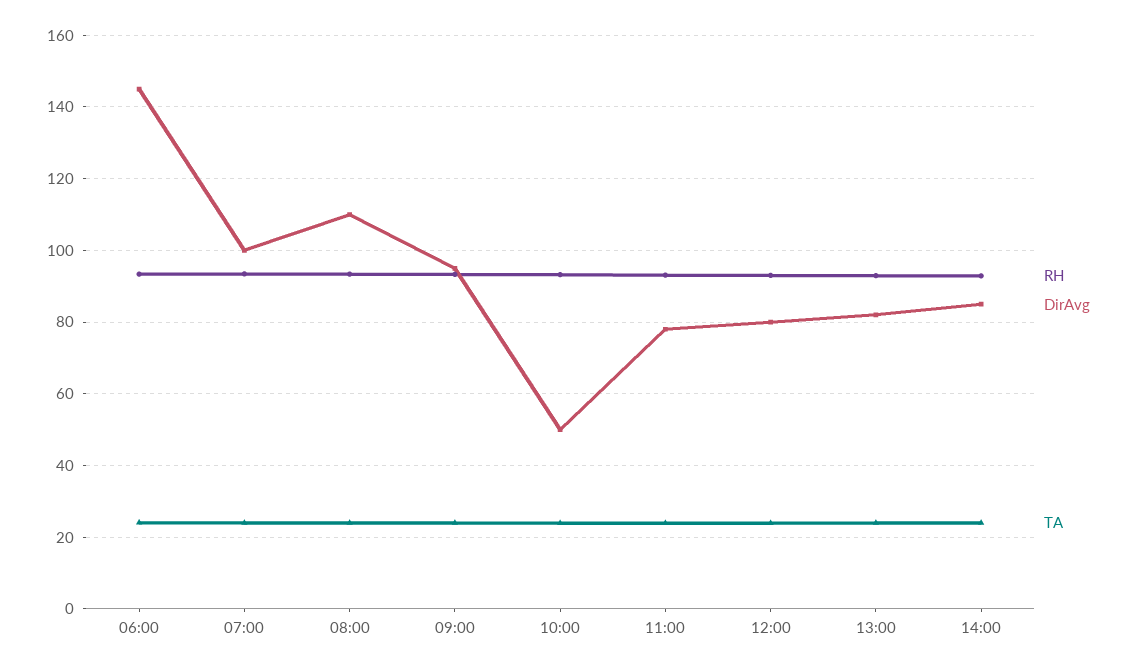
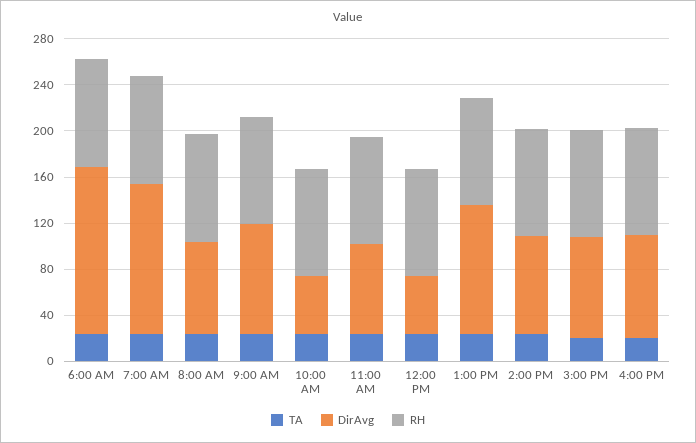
DirAvg, 07:00: 100 -> 130
DirAvg, 08:00: 110 -> 80
DirAvg, 12:00: 80 -> 50
DirAvg, 13:00: 82 -> 110
TA, 3:00 PM: none -> 20
DirAvg, 3:00 PM: none -> 90
RH, 3:00 PM: none -> 90
TA, 4:00 PM: none -> 20
DirAvg, 4:00 PM: none -> 90
RH, 4:00 PM: none -> 90

